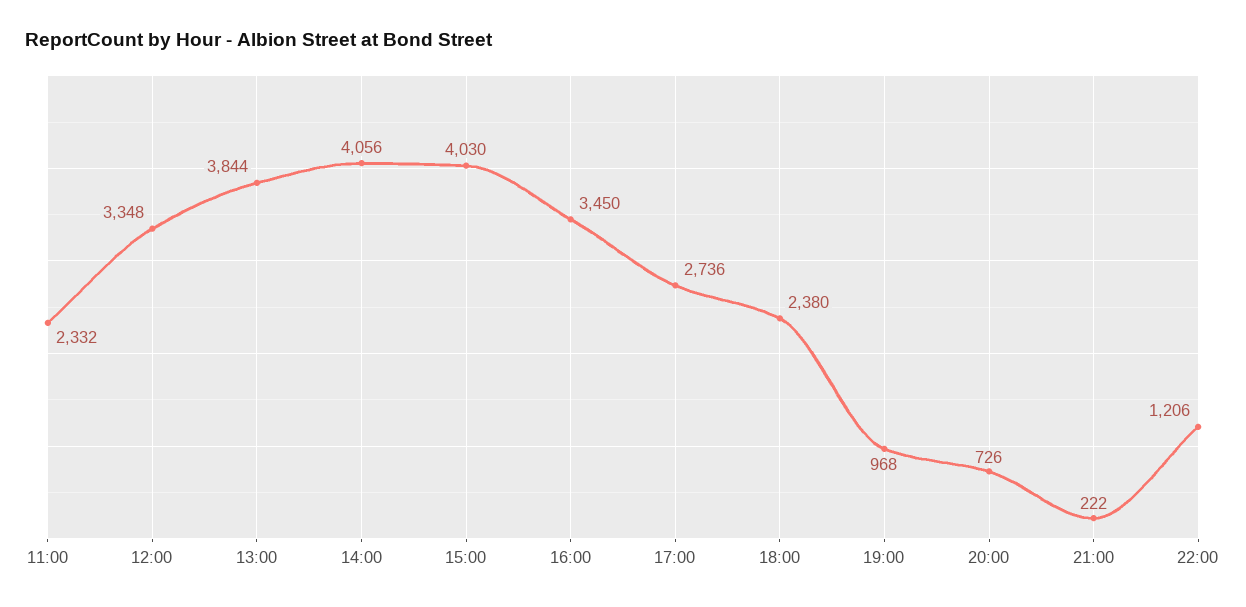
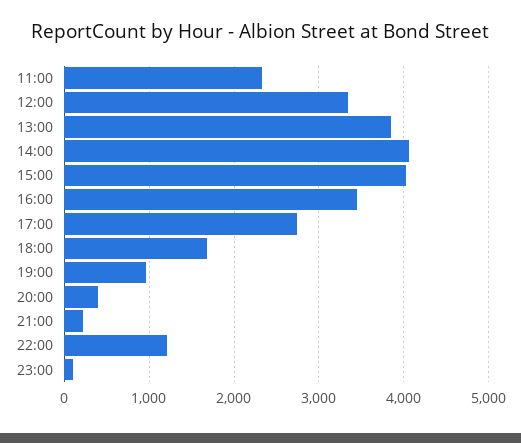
18:00: 2380 -> 1700
20:00: 726 -> 400
23:00: none -> 100

